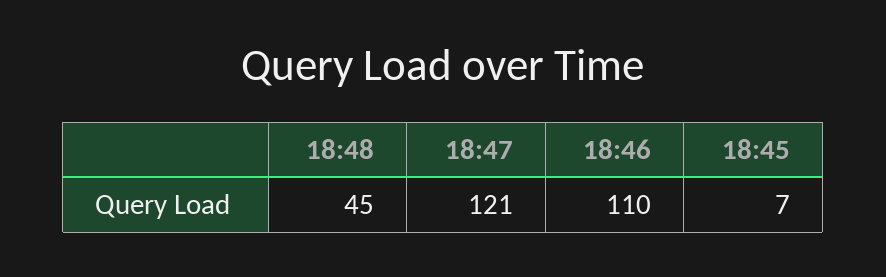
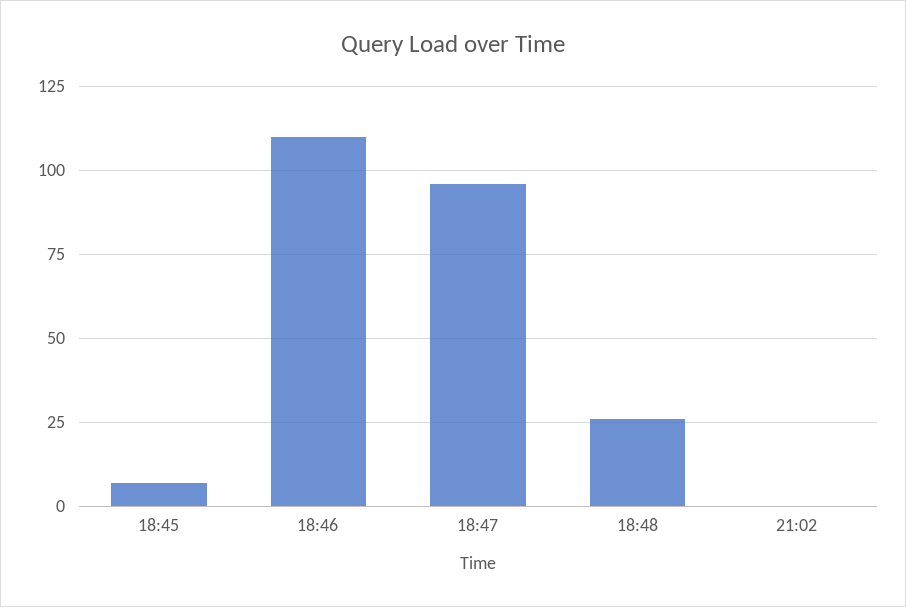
18:48: 45 -> 25
18:47: 121 -> 95
21:02: none -> 0

